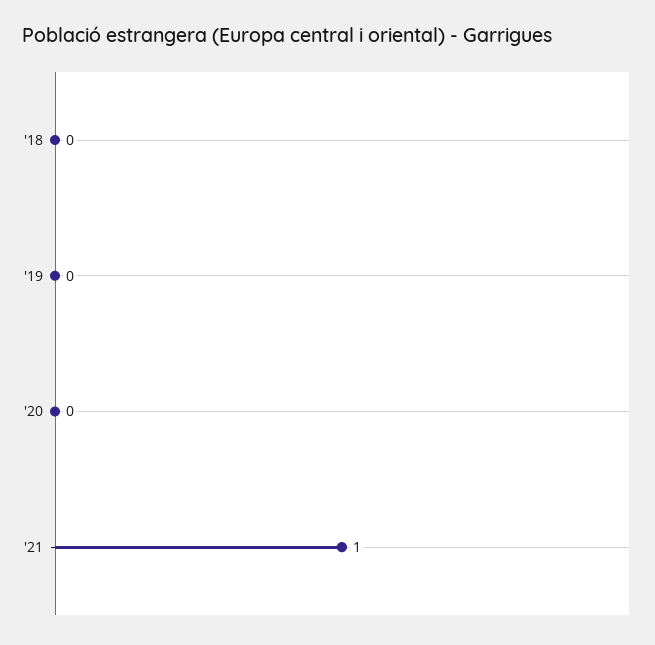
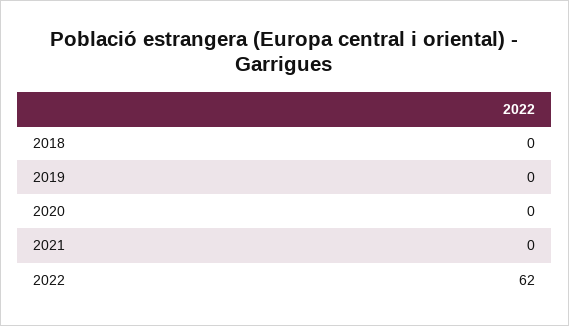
'21: 1 -> 0
2022: none -> 62

